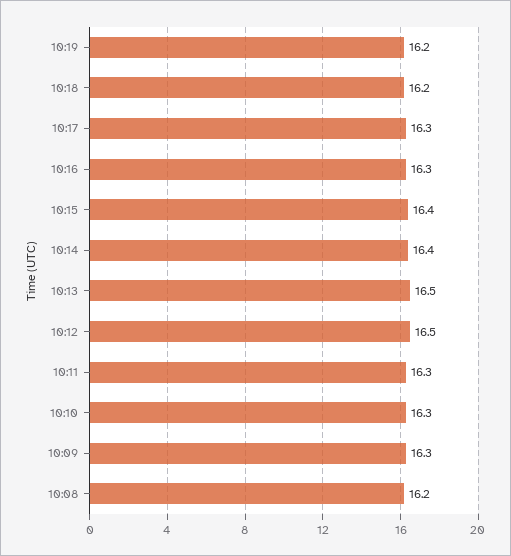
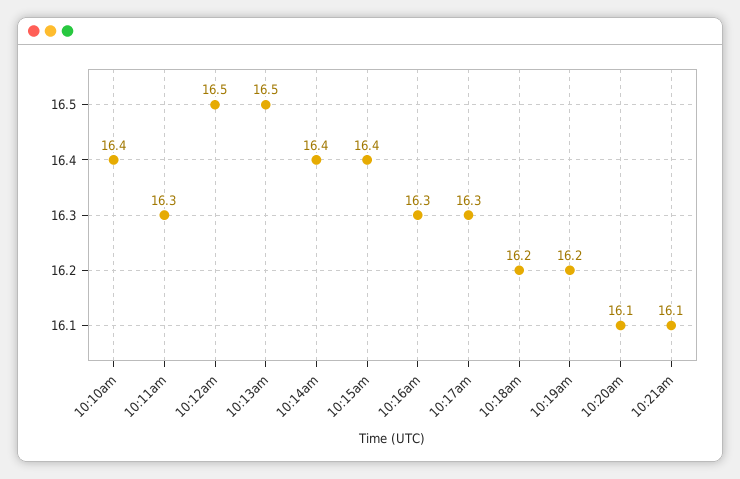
10:10: 16.3 -> 16.4
10:09: 16.3 -> none
10:08: 16.2 -> none
10:20am: none -> 16.1
10:21am: none -> 16.1

